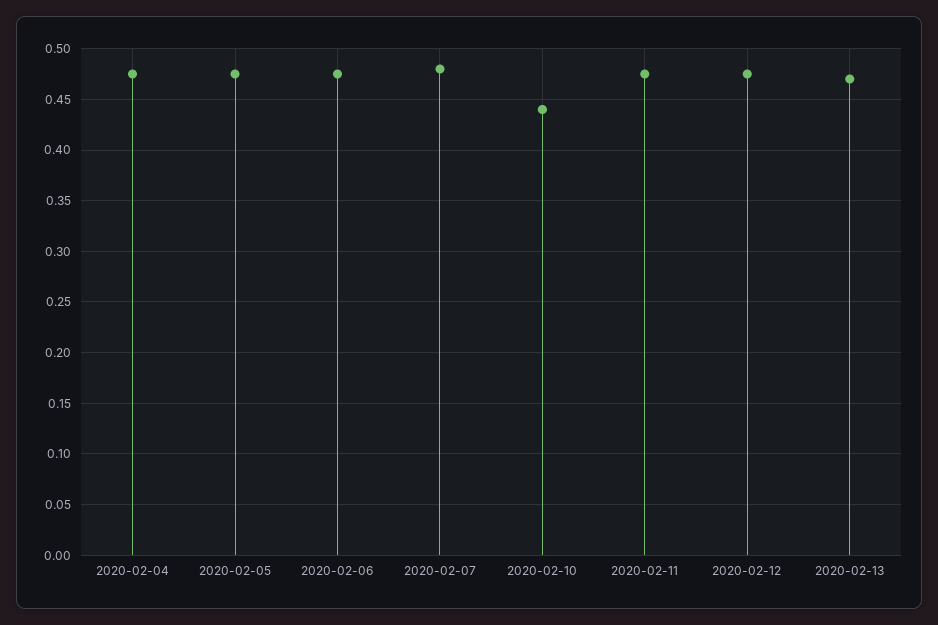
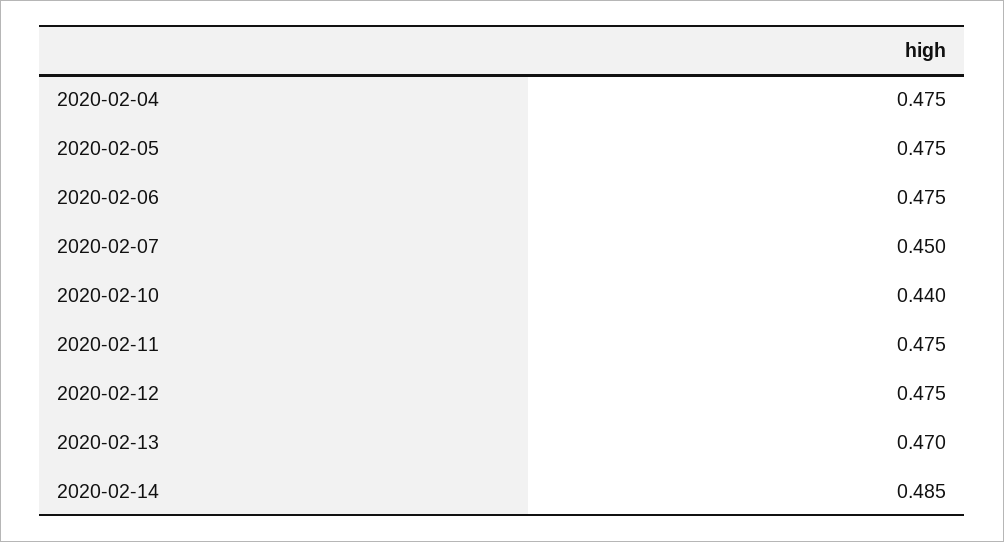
2020-02-07: 0.48 -> 0.45
2020-02-14: none -> 0.485

